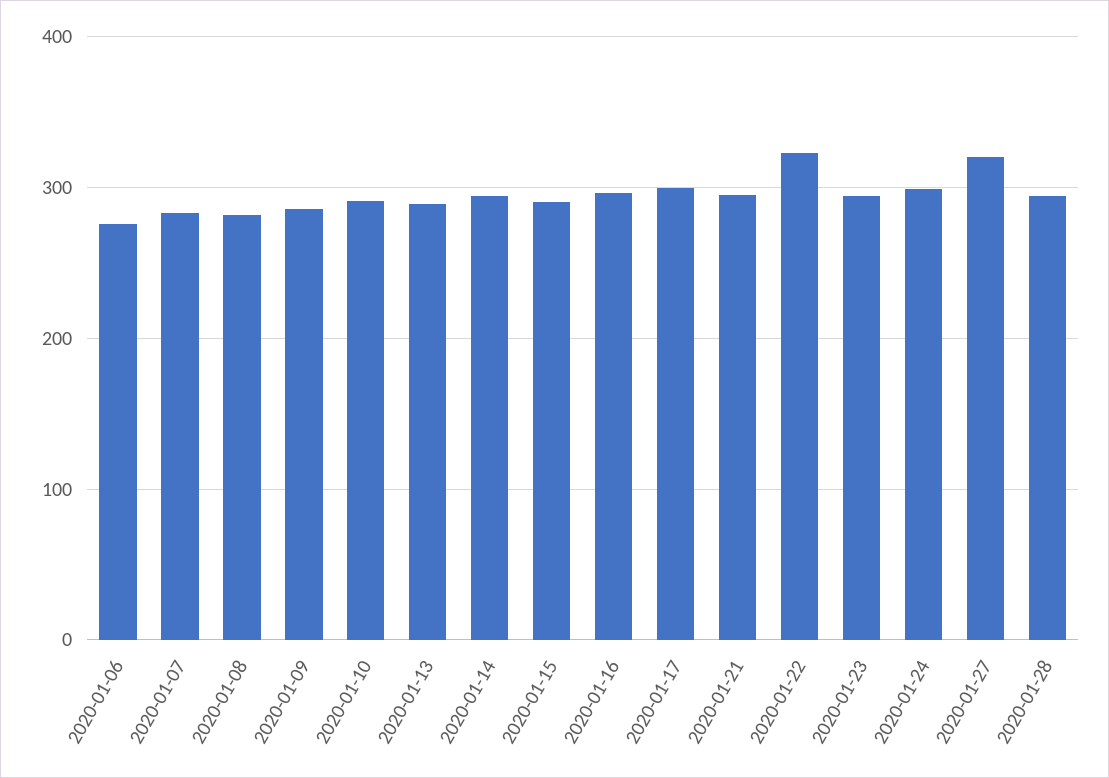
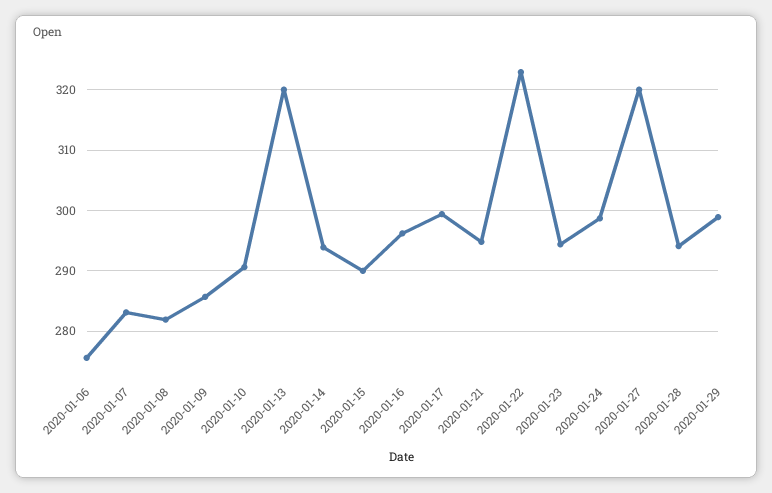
2020-01-13: 290 -> 320
2020-01-29: none -> 299

